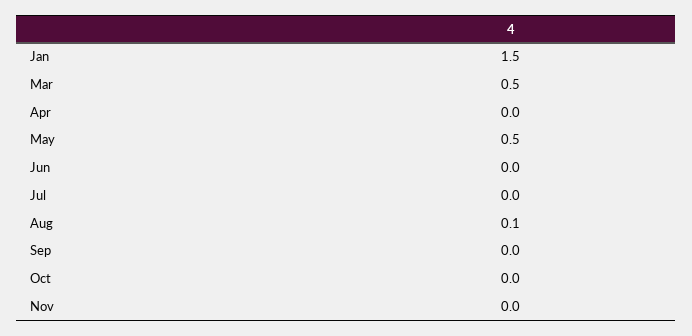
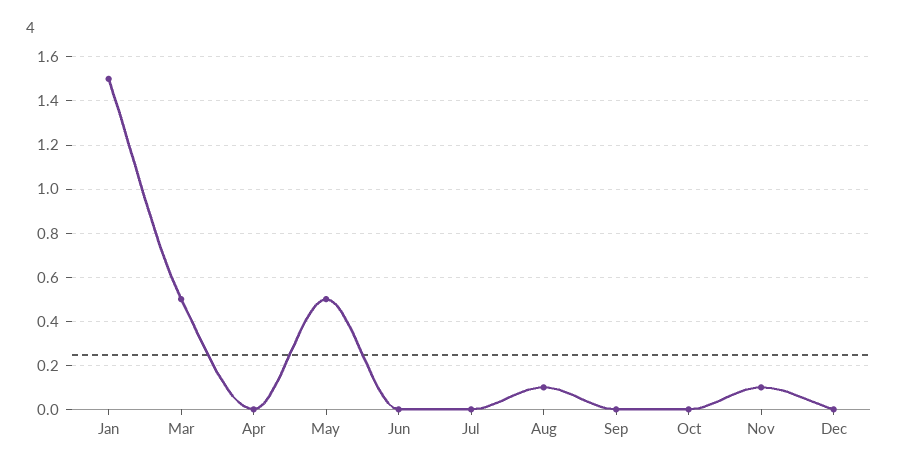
Nov: 0 -> 0.1
Dec: none -> 0

